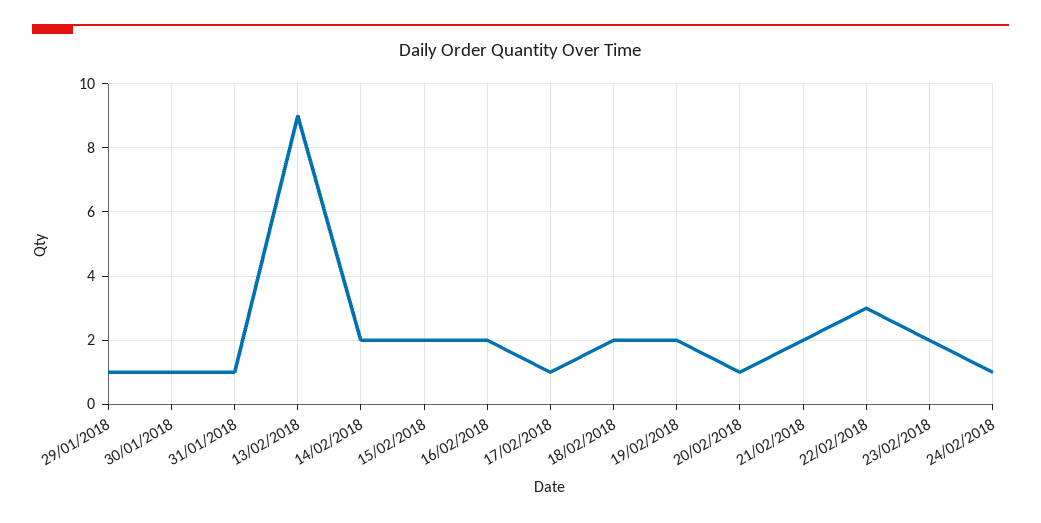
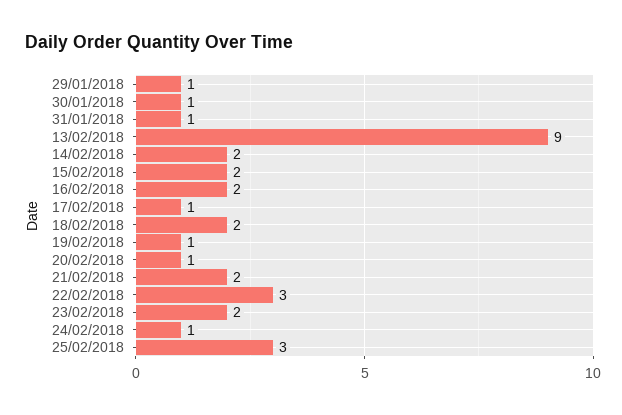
19/02/2018: 2 -> 1
25/02/2018: none -> 3

